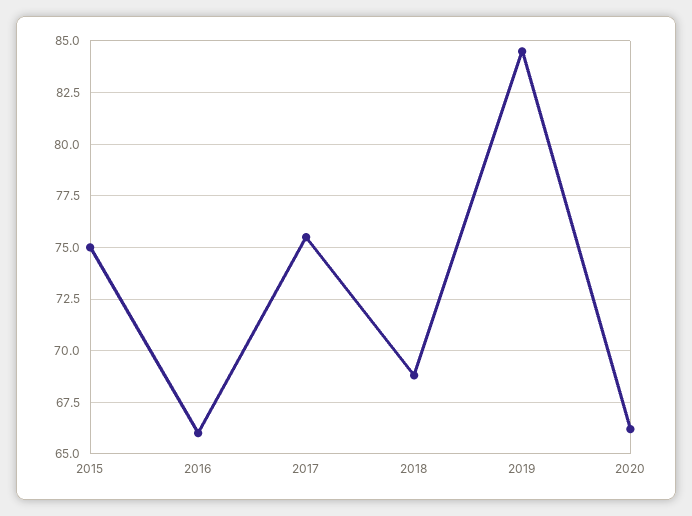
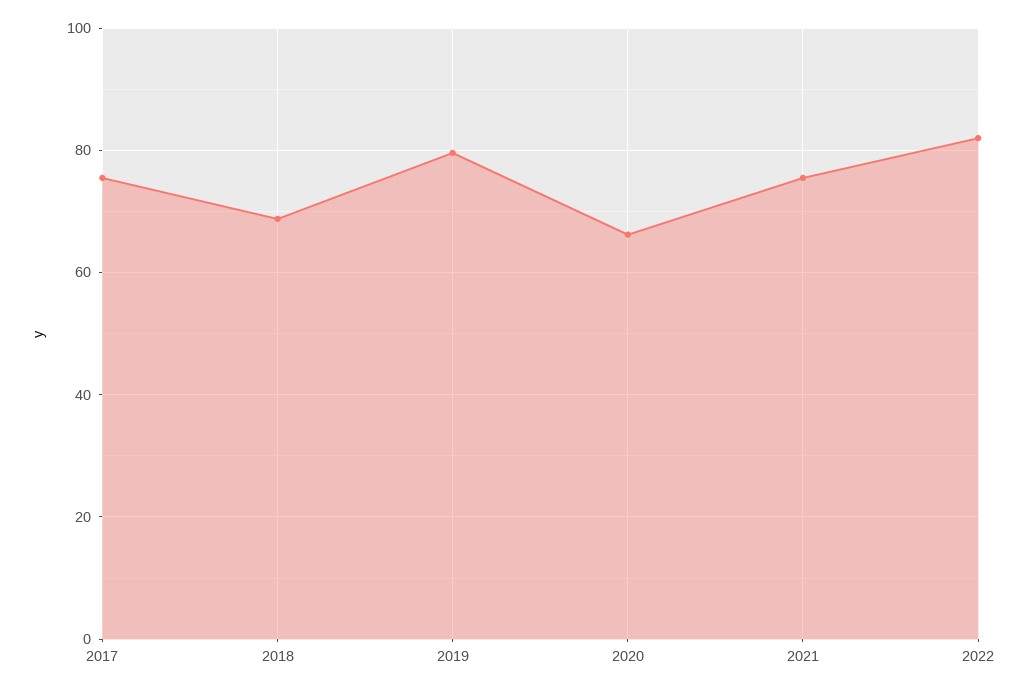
2015: 75 -> none
2016: 66 -> none
2019: 84.5 -> 80
2021: none -> 76
2022: none -> 82

